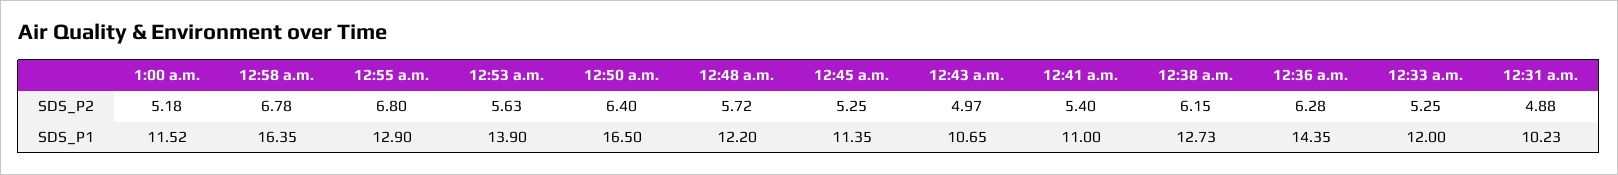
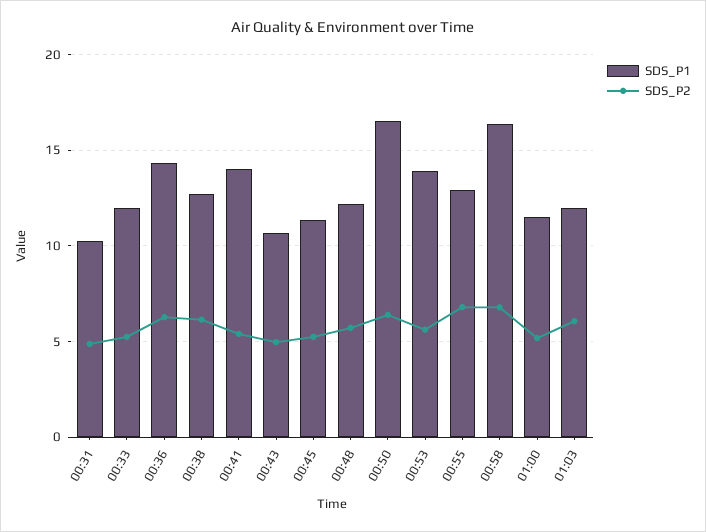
SDS_P1, 12:41 a.m.: 11 -> 14
SDS_P1, 01:03: none -> 12
SDS_P2, 01:03: none -> 6

